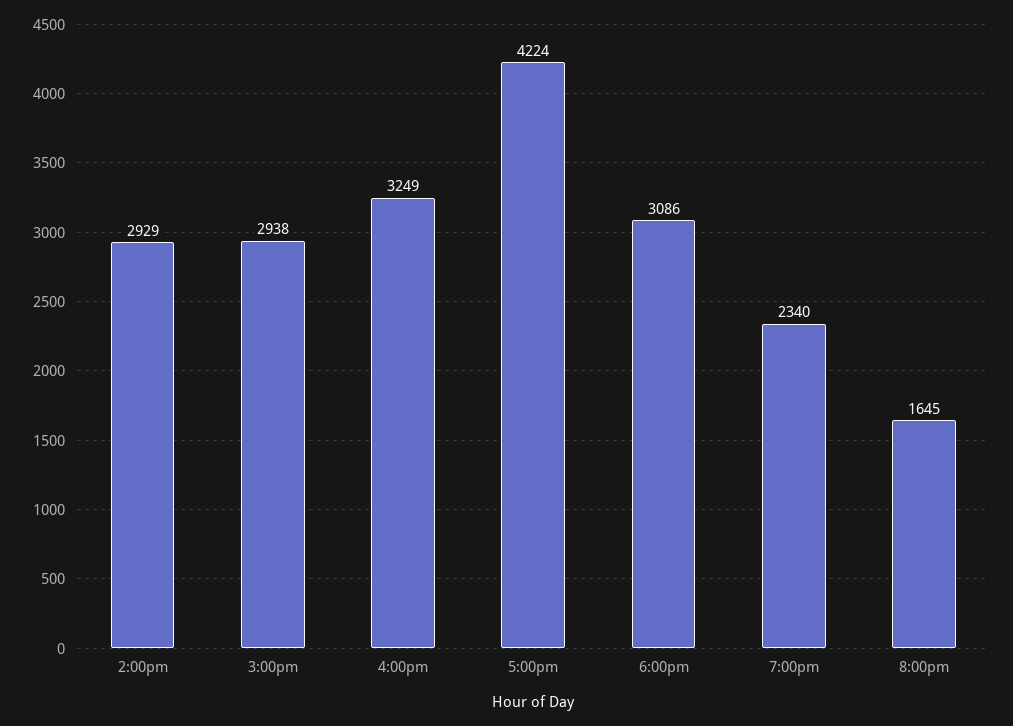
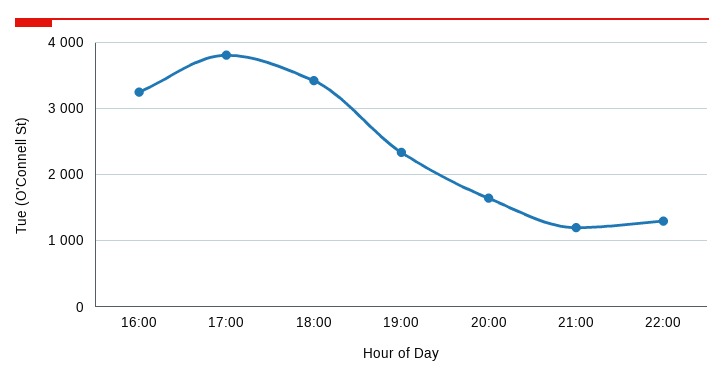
2:00pm: 2929 -> none
3:00pm: 2938 -> none
5:00pm: 4224 -> 3800
6:00pm: 3086 -> 3400
21:00: none -> 1200
22:00: none -> 1300

